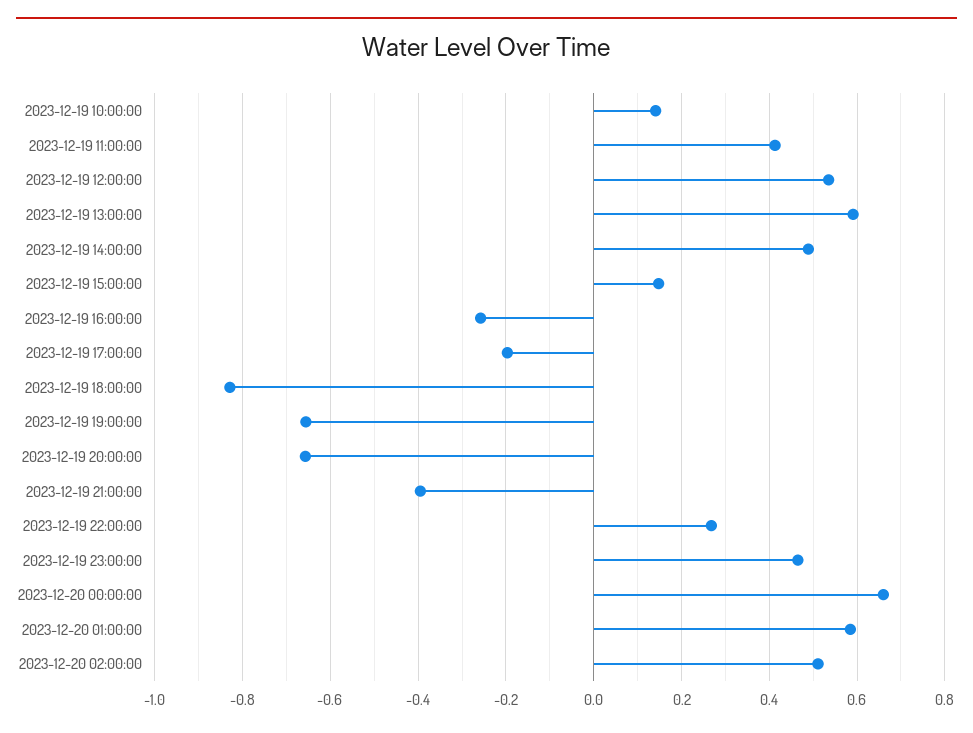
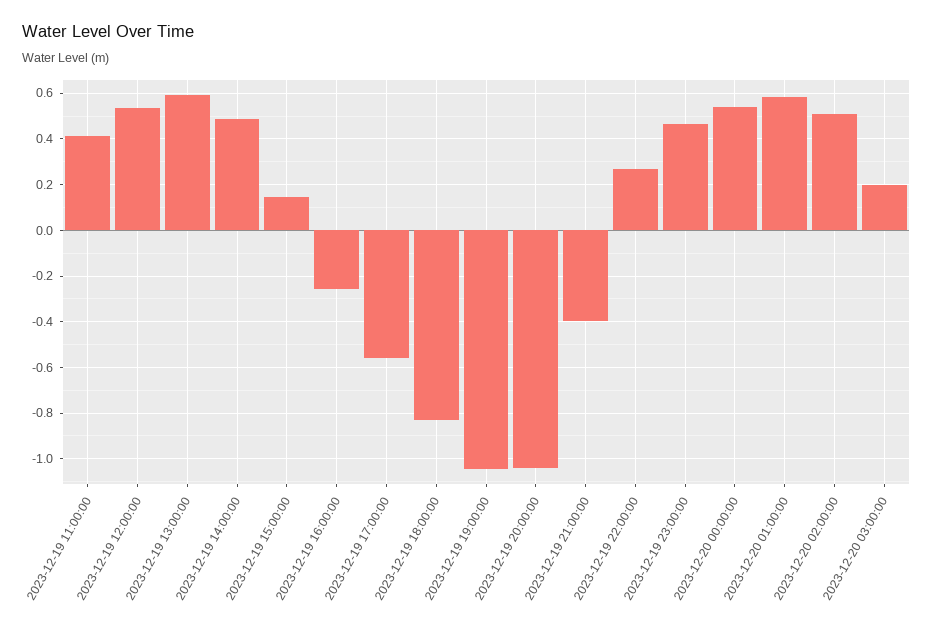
2023-12-19 10:00:00: 0.14 -> none
2023-12-19 17:00:00: -0.2 -> -0.55
2023-12-19 19:00:00: -0.66 -> -1.05
2023-12-19 20:00:00: -0.66 -> -1.05
2023-12-20 00:00:00: 0.66 -> 0.55
2023-12-20 03:00:00: none -> 0.2

